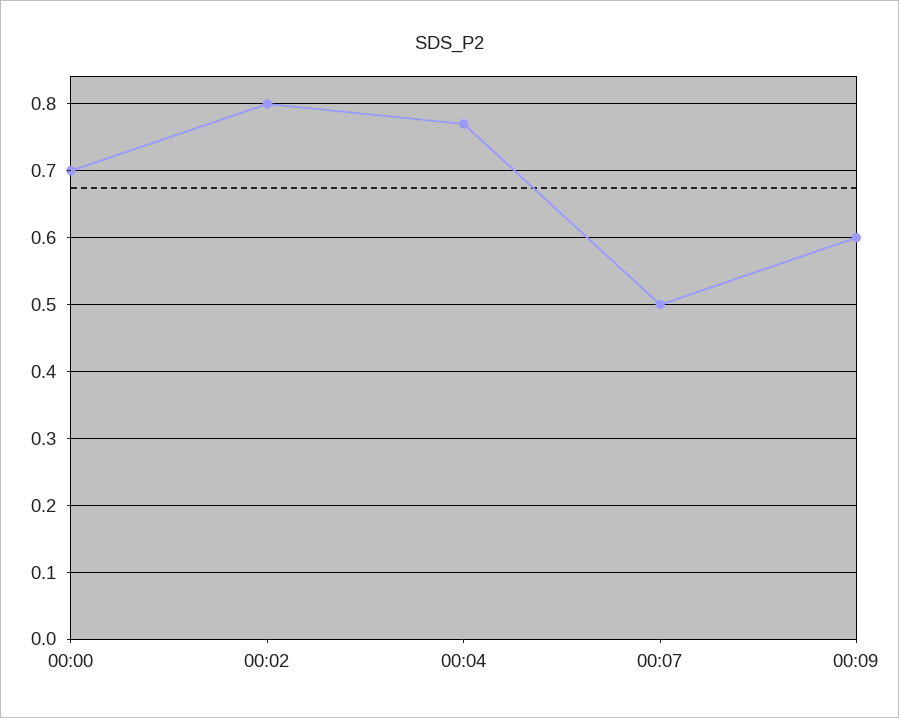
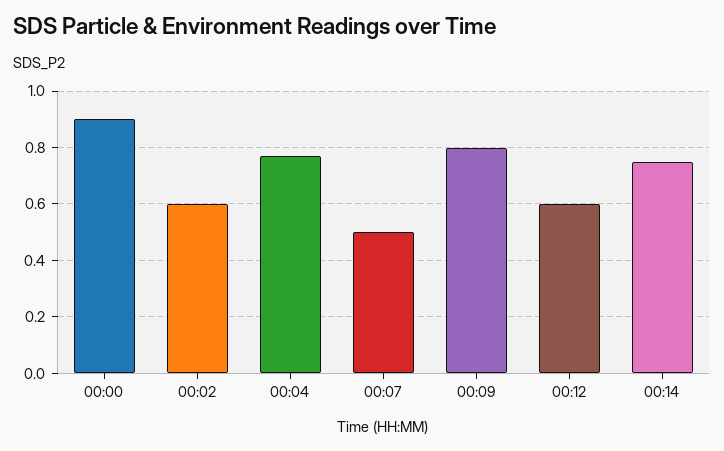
00:00: 0.7 -> 0.9
00:02: 0.8 -> 0.6
00:09: 0.6 -> 0.8
00:12: none -> 0.6
00:14: none -> 0.75

